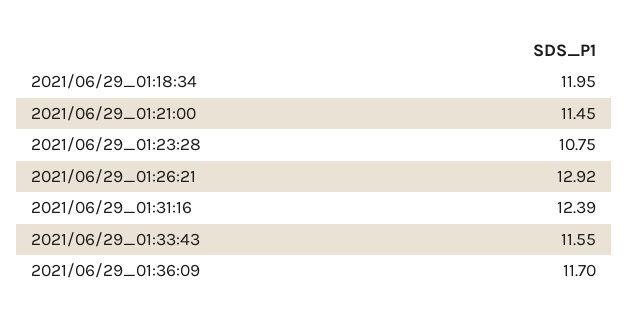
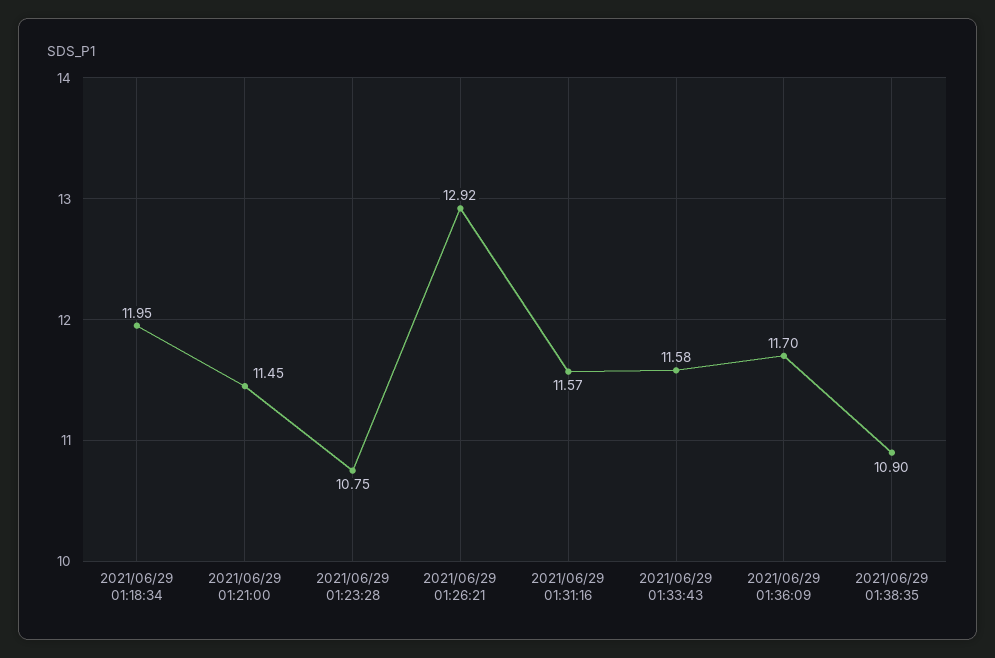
2021/06/29_01:31:16: 12.39 -> 11.57
2021/06/29_01:33:43: 11.55 -> 11.58
2021/06/29 01:38:35: none -> 10.9

